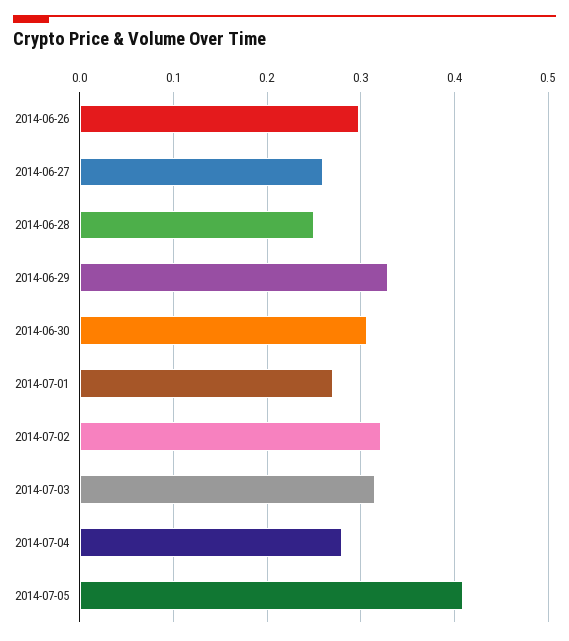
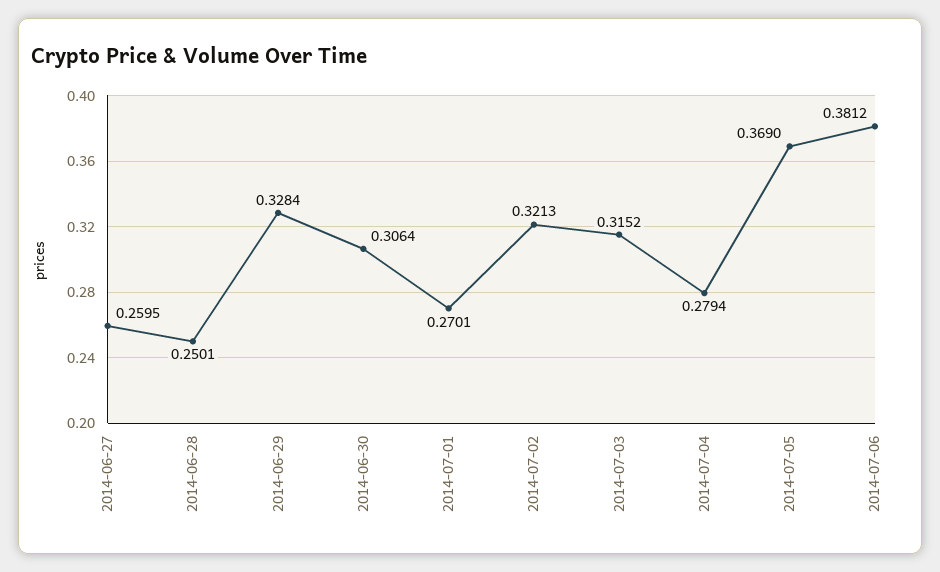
2014-06-26: 0.3 -> none
2014-07-05: 0.41 -> 0.369
2014-07-06: none -> 0.3812

